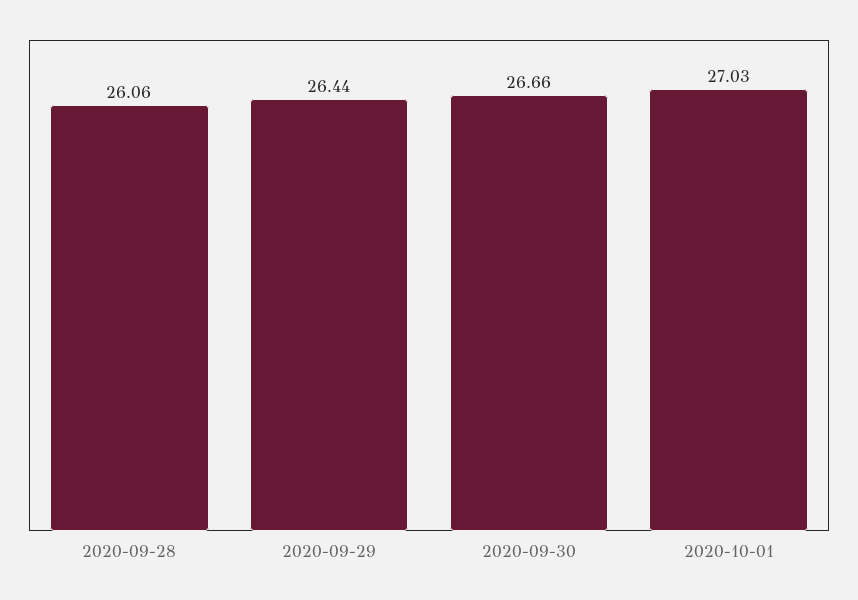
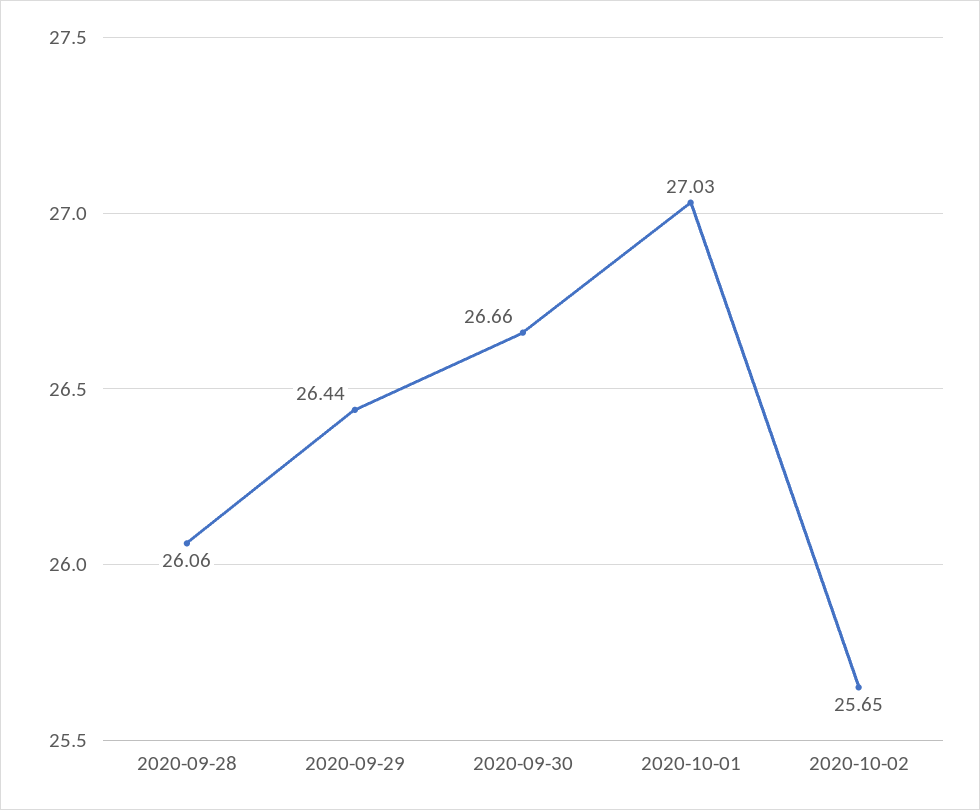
2020-10-02: none -> 25.65

